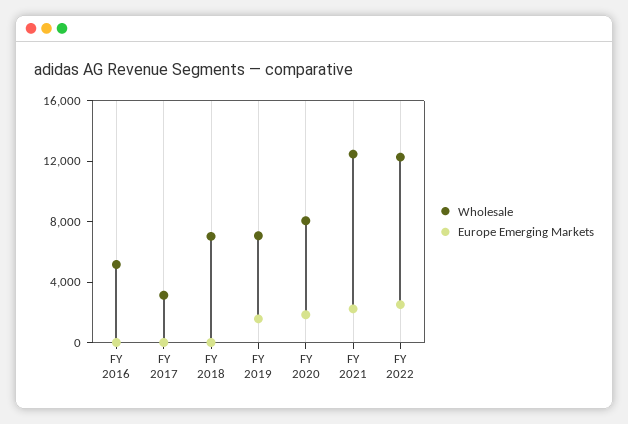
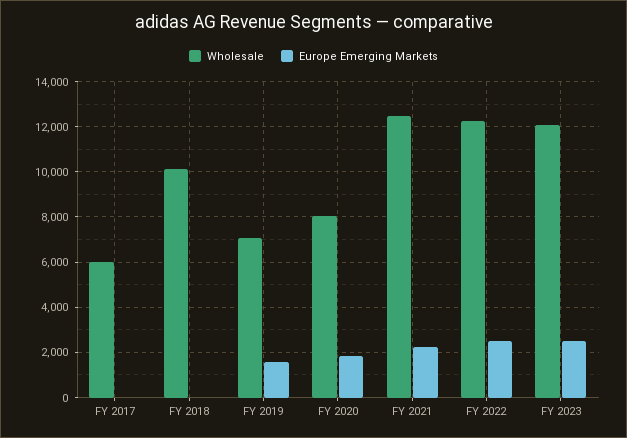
Wholesale, FY 2016: 5000 -> none
Europe Emerging Markets, FY 2016: 0 -> none
Wholesale, FY 2017: 3000 -> 6000
Wholesale, FY 2018: 7000 -> 10000
Wholesale, FY 2023: none -> 12000
Europe Emerging Markets, FY 2023: none -> 2500

